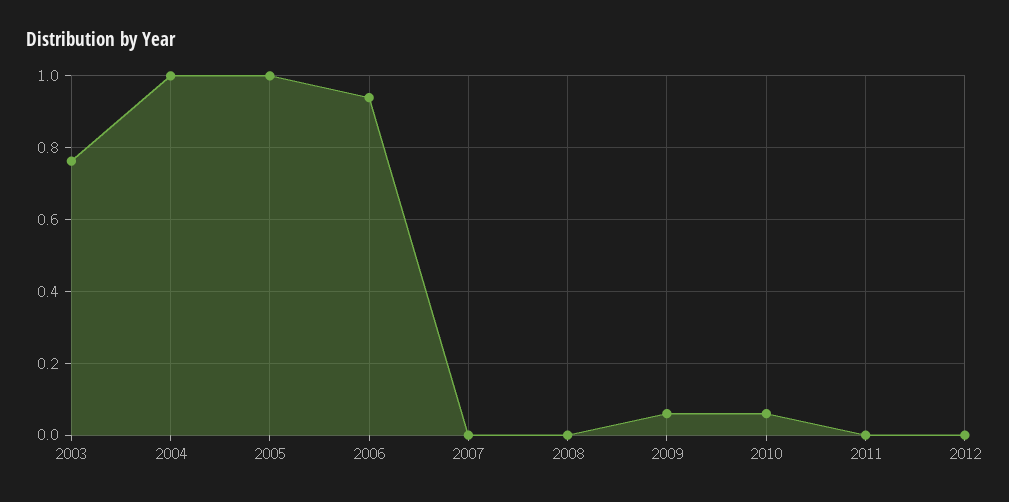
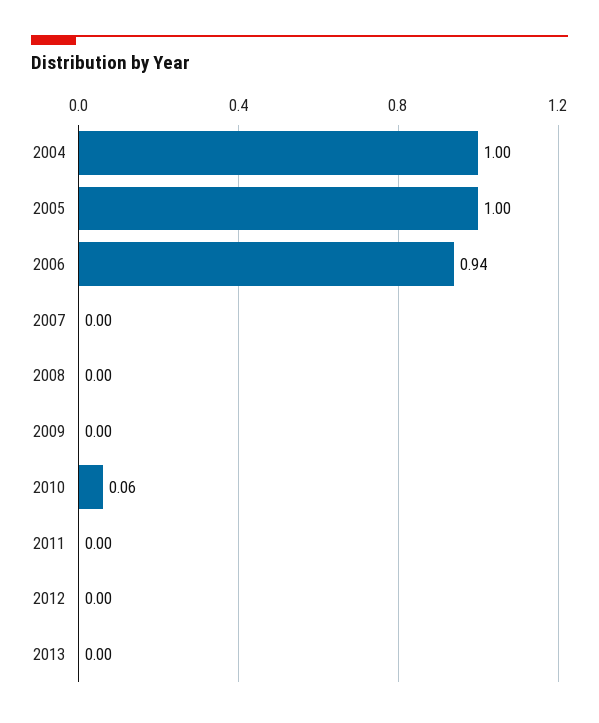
2003: 0.76 -> none
2009: 0.06 -> 0
2013: none -> 0

